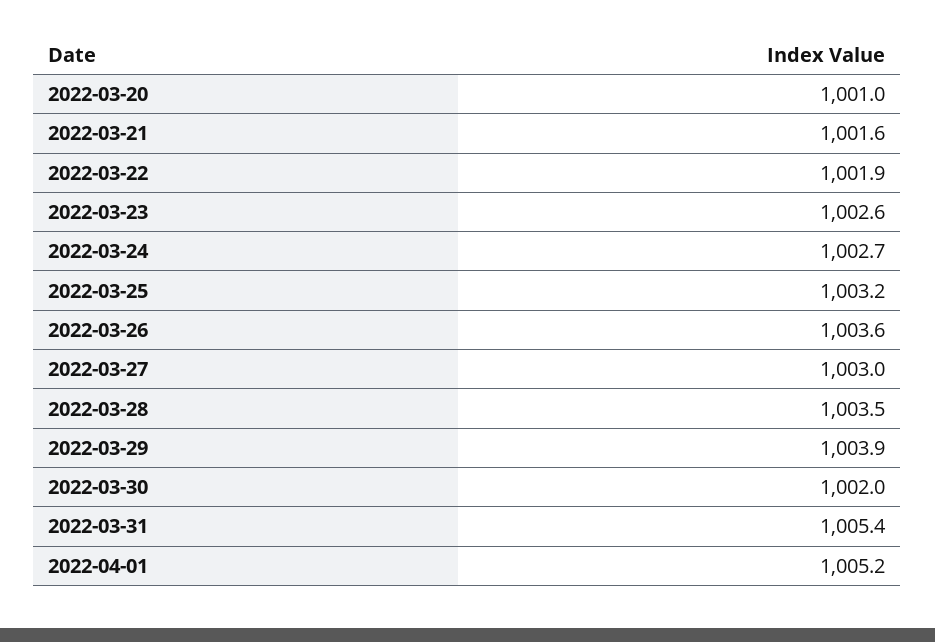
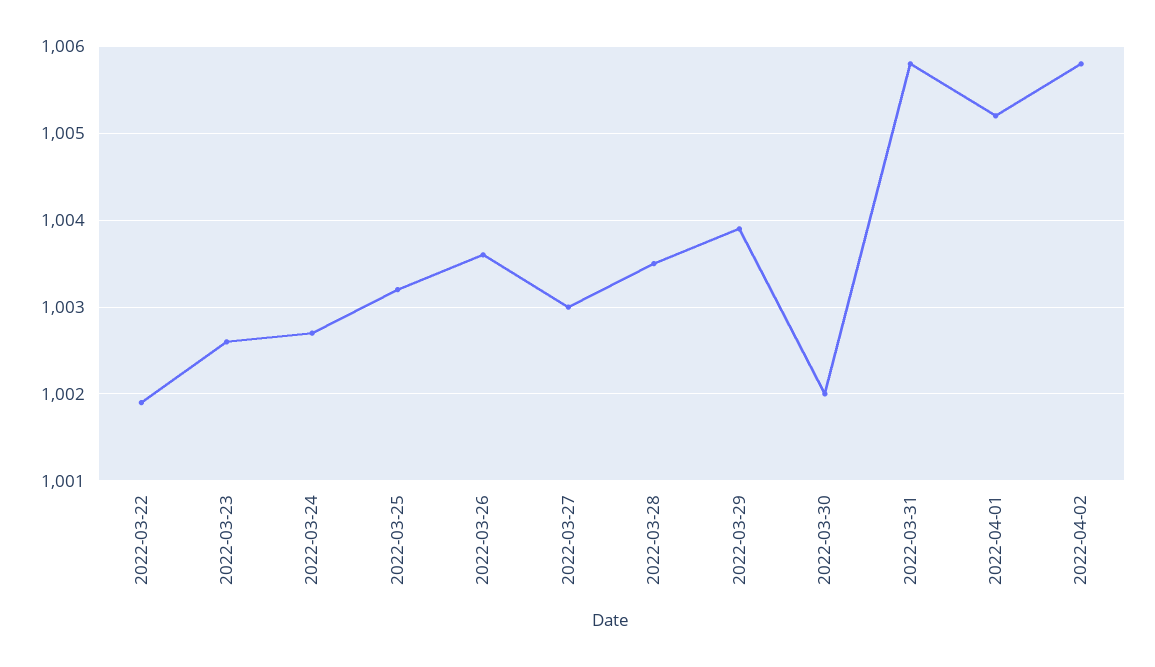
2022-03-20: 1001 -> none
2022-03-21: 1001.6 -> none
2022-03-31: 1005.4 -> 1005.8
2022-04-02: none -> 1005.8

